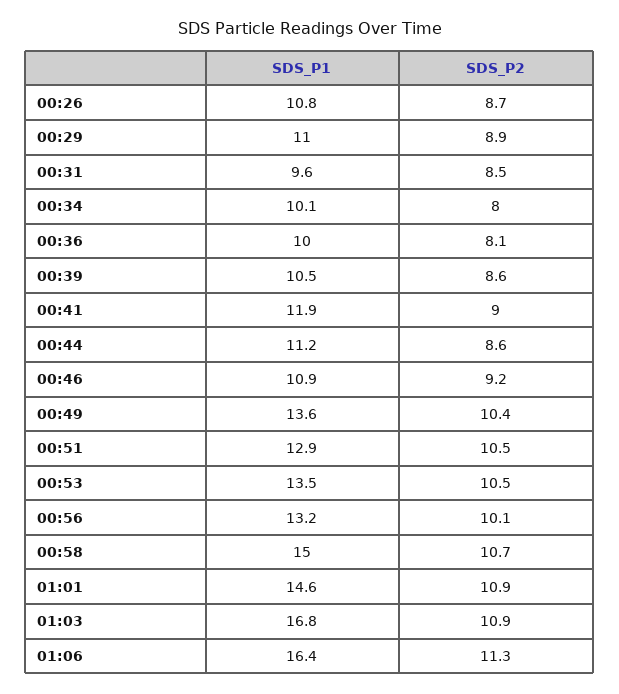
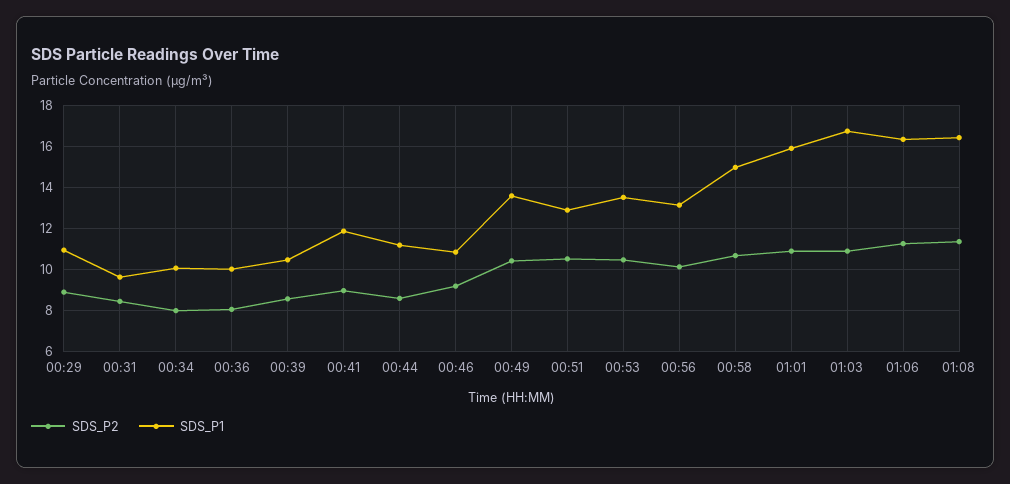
SDS_P1, 00:26: 10.8 -> none
SDS_P2, 00:26: 8.7 -> none
SDS_P1, 01:01: 14.6 -> 16
SDS_P2, 01:08: none -> 11.5
SDS_P1, 01:08: none -> 16.5

